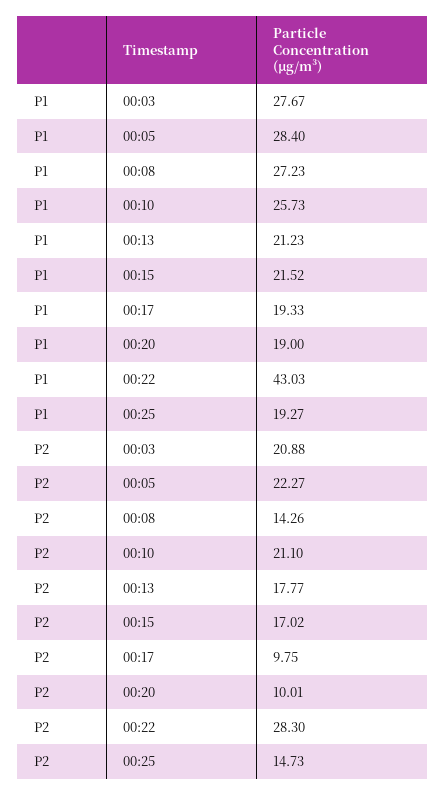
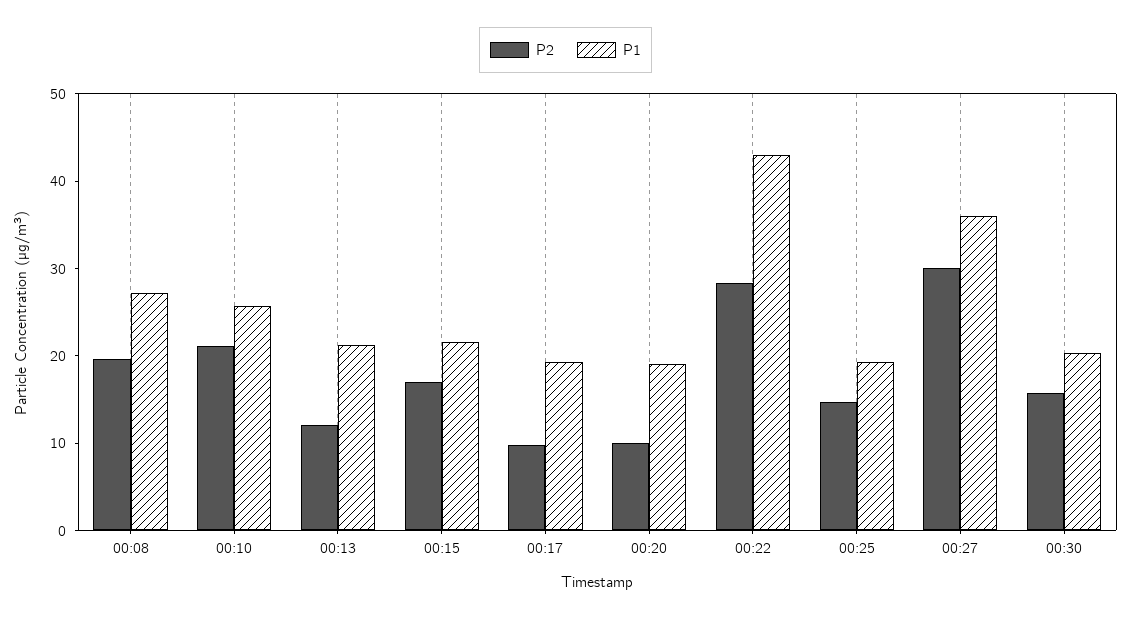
P1, 00:03: 27.67 -> none
P1, 00:05: 28.4 -> none
P2, 00:03: 20.88 -> none
P2, 00:05: 22.27 -> none
P2, 00:08: 14.26 -> 20
P2, 00:13: 17.77 -> 12
P2, 00:27: none -> 30
P1, 00:27: none -> 36
P2, 00:30: none -> 16
P1, 00:30: none -> 20

